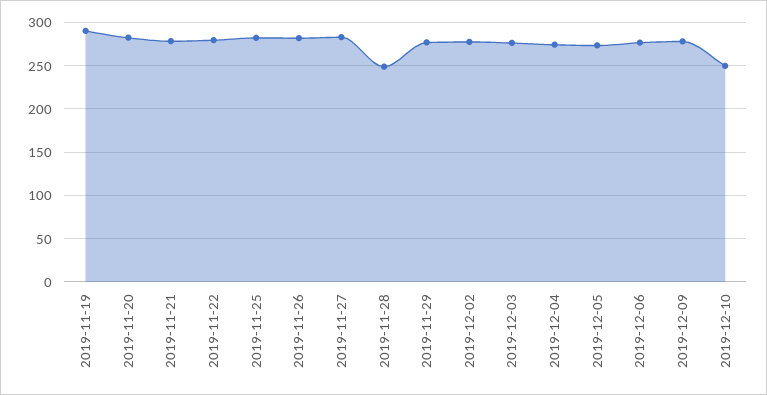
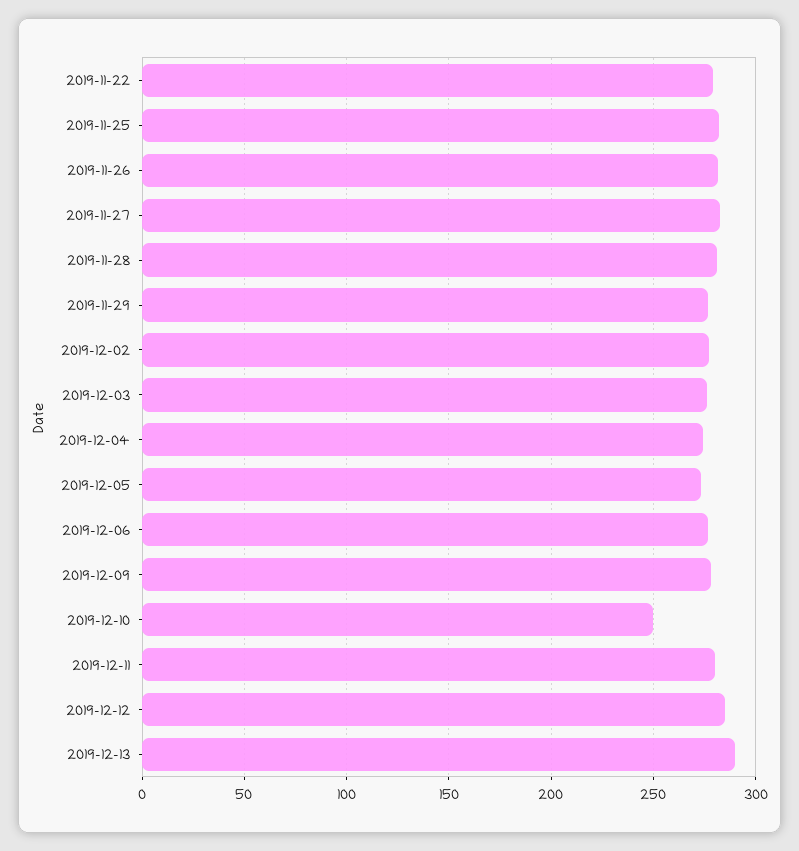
2019-11-19: 290 -> none
2019-11-20: 280 -> none
2019-11-21: 280 -> none
2019-11-28: 250 -> 280
2019-12-11: none -> 280
2019-12-12: none -> 285
2019-12-13: none -> 290

